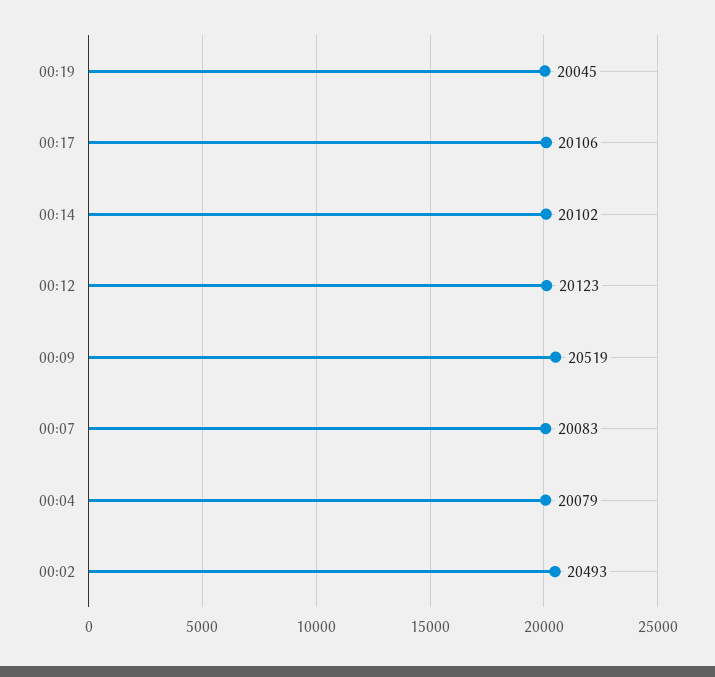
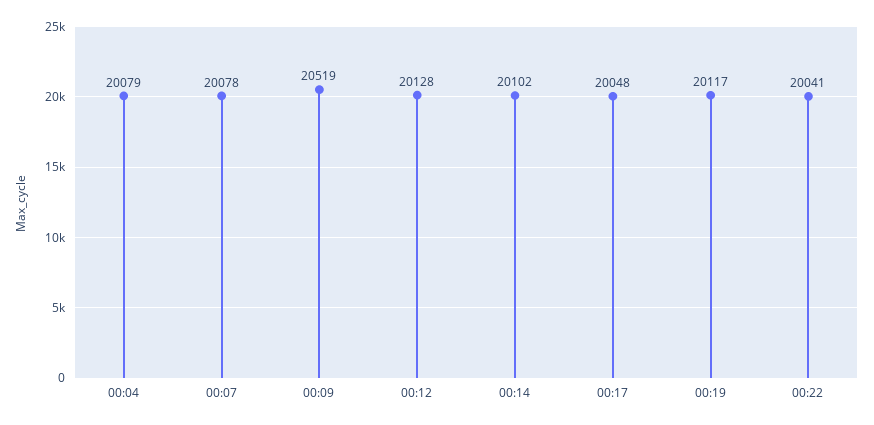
00:19: 20045 -> 20117
00:17: 20106 -> 20048
00:12: 20123 -> 20128
00:07: 20083 -> 20078
00:02: 20493 -> none
00:22: none -> 20041

